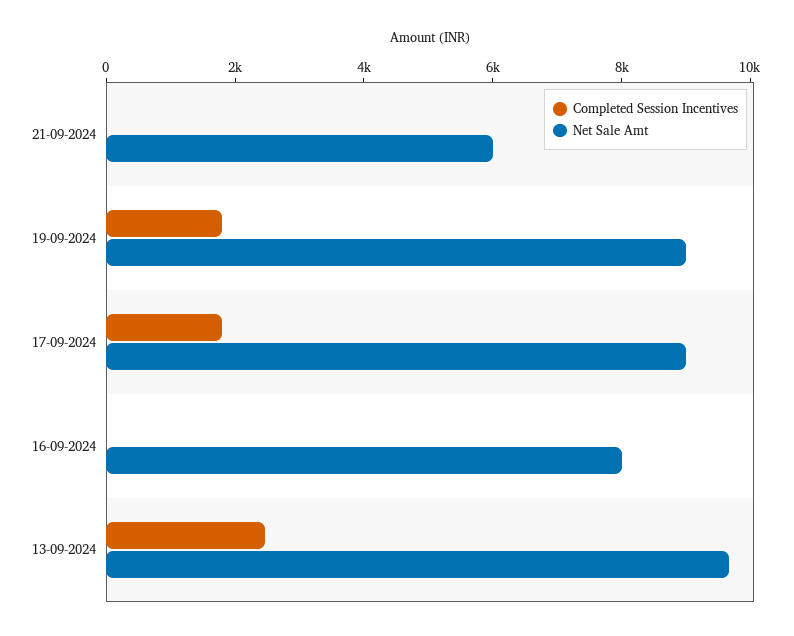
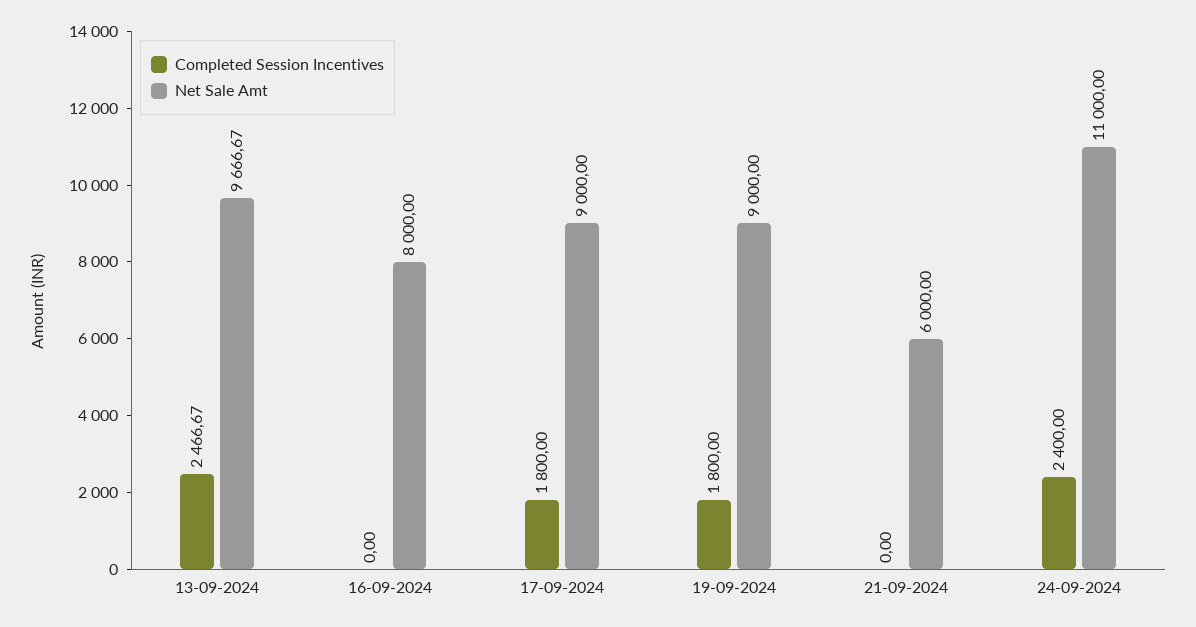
Completed Session Incentives, 24-09-2024: none -> 2400
Net Sale Amt, 24-09-2024: none -> 11000

